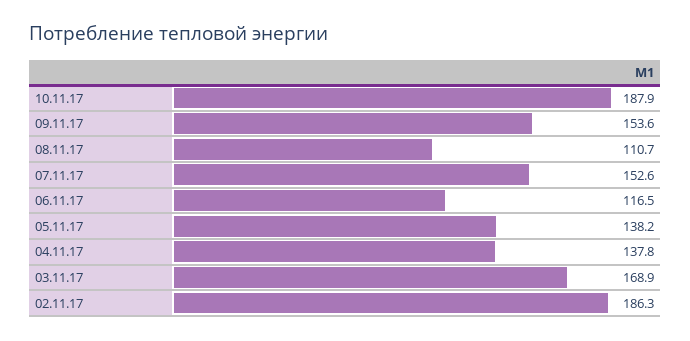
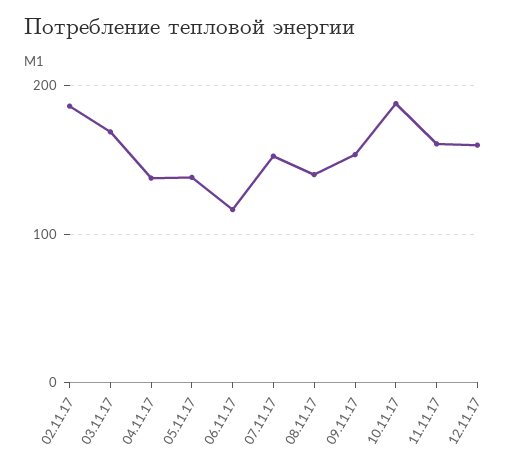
08.11.17: 110.7 -> 140
11.11.17: none -> 160
12.11.17: none -> 160

